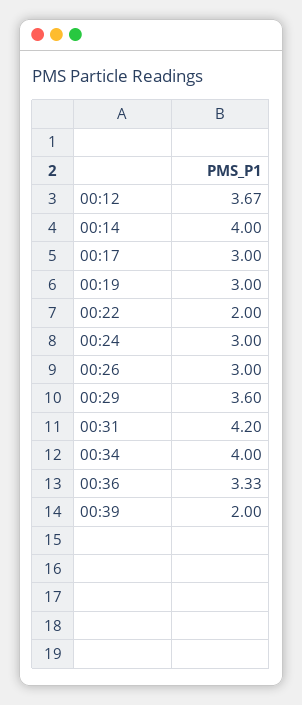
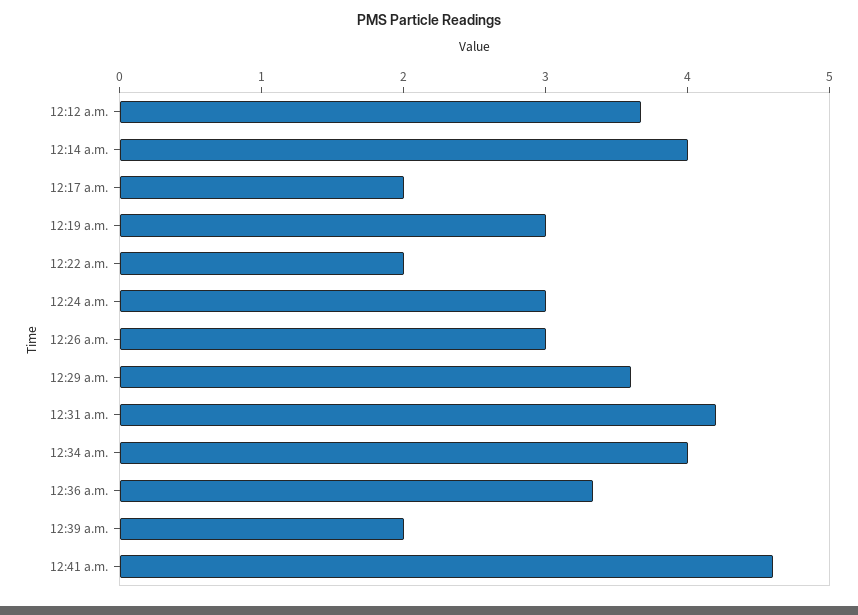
00:17: 3 -> 2
12:41 a.m.: none -> 4.6

